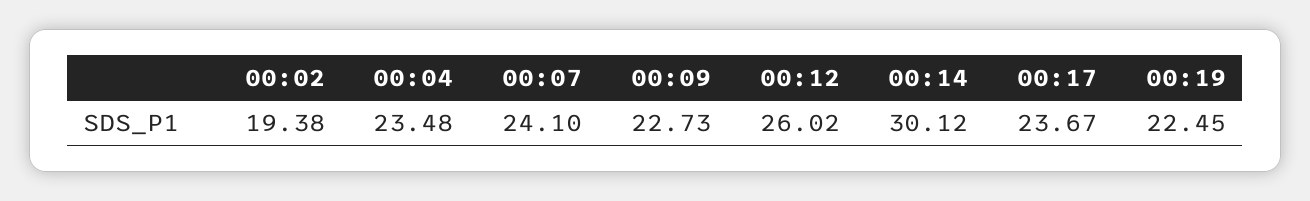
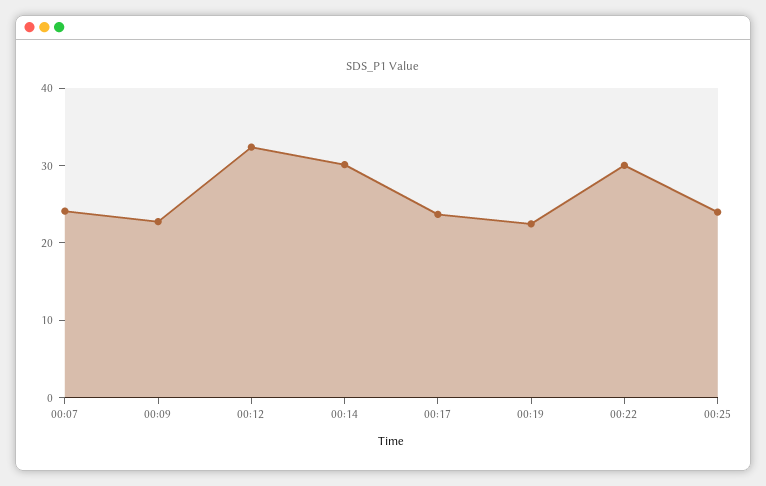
00:02: 19.38 -> none
00:04: 23.48 -> none
00:12: 26.02 -> 32
00:22: none -> 30
00:25: none -> 24

